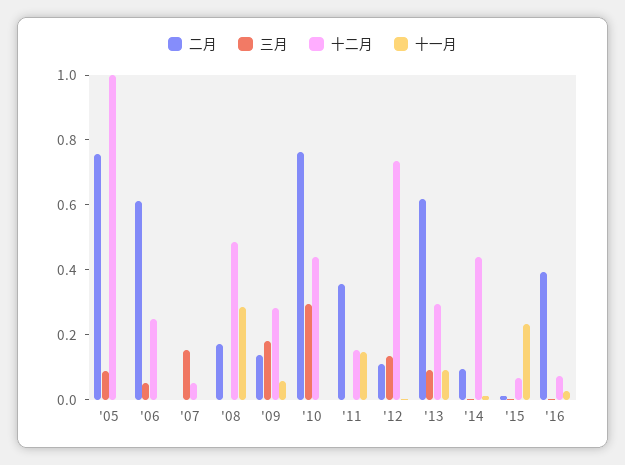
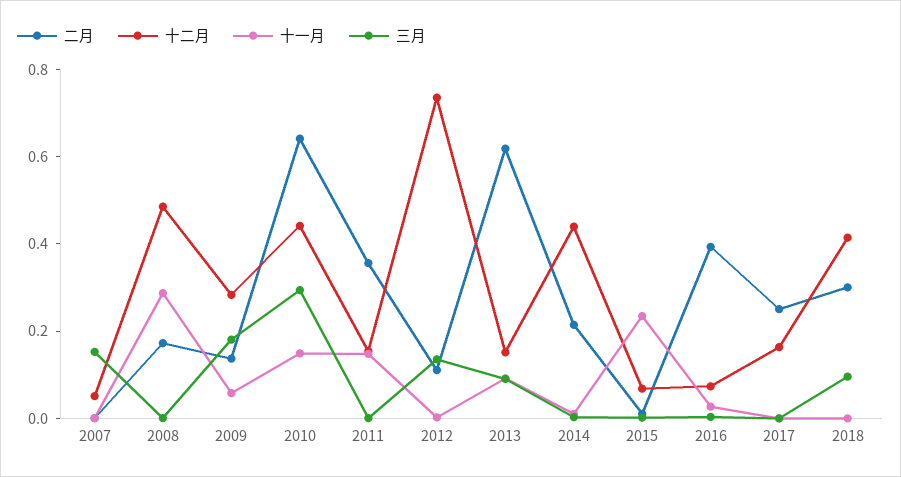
二月, '05: 0.75 -> none
三月, '05: 0.1 -> none
十二月, '05: 1 -> none
十一月, '05: 0 -> none
二月, '06: 0.6 -> none
三月, '06: 0.05 -> none
十二月, '06: 0.25 -> none
十一月, '06: 0 -> none
二月, '10: 0.75 -> 0.65
十一月, '10: 0 -> 0.15
十二月, '13: 0.3 -> 0.15
二月, '14: 0.1 -> 0.2
二月, 2017: none -> 0.25
十二月, 2017: none -> 0.15
十一月, 2017: none -> 0
三月, 2017: none -> 0
二月, 2018: none -> 0.3
十二月, 2018: none -> 0.4
十一月, 2018: none -> 0
三月, 2018: none -> 0.1

